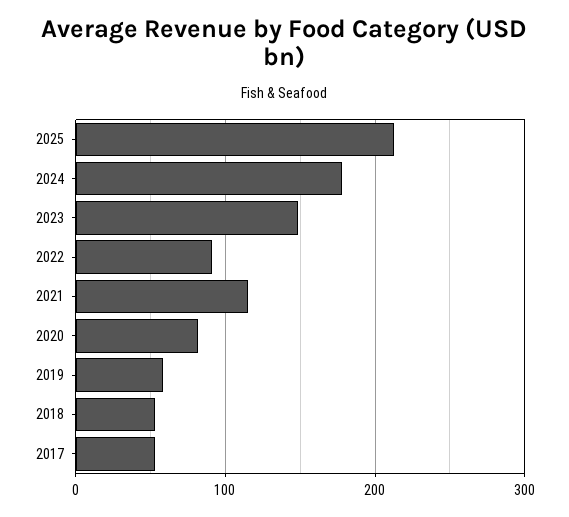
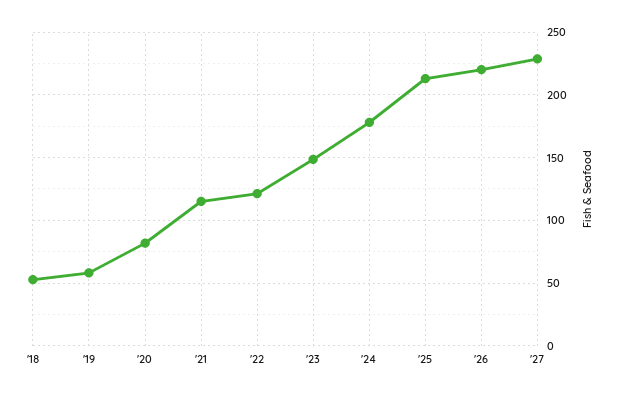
2022: 90 -> 120
2017: 50 -> none
'26: none -> 220
'27: none -> 230

